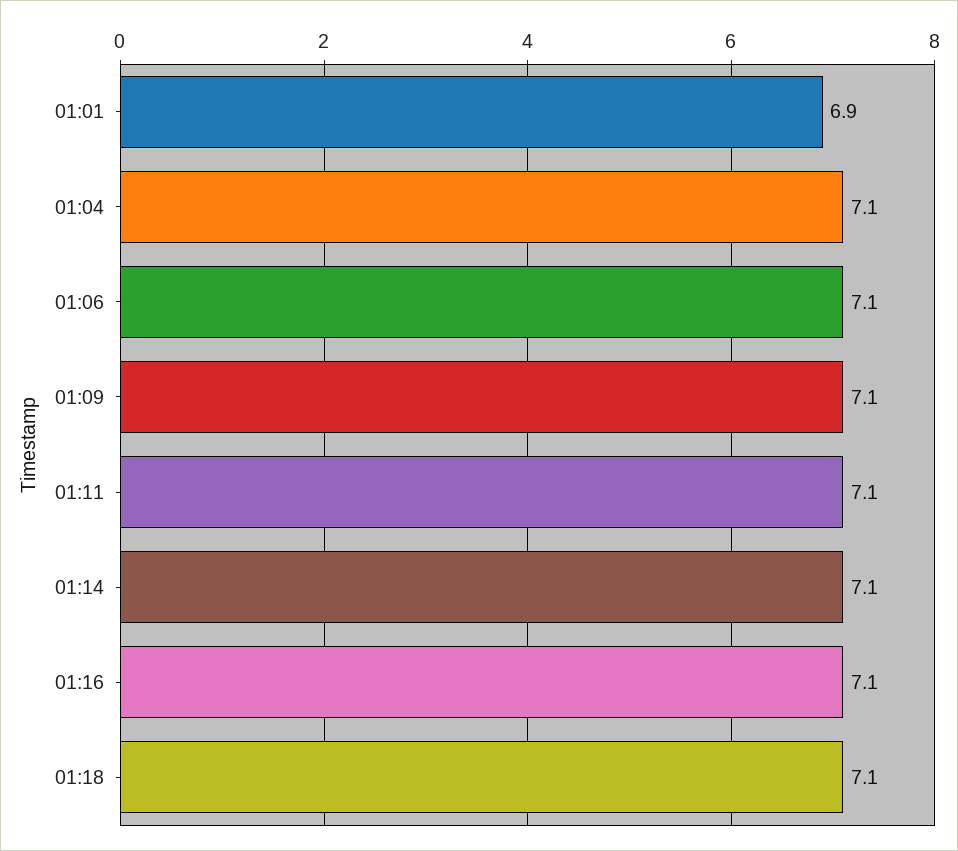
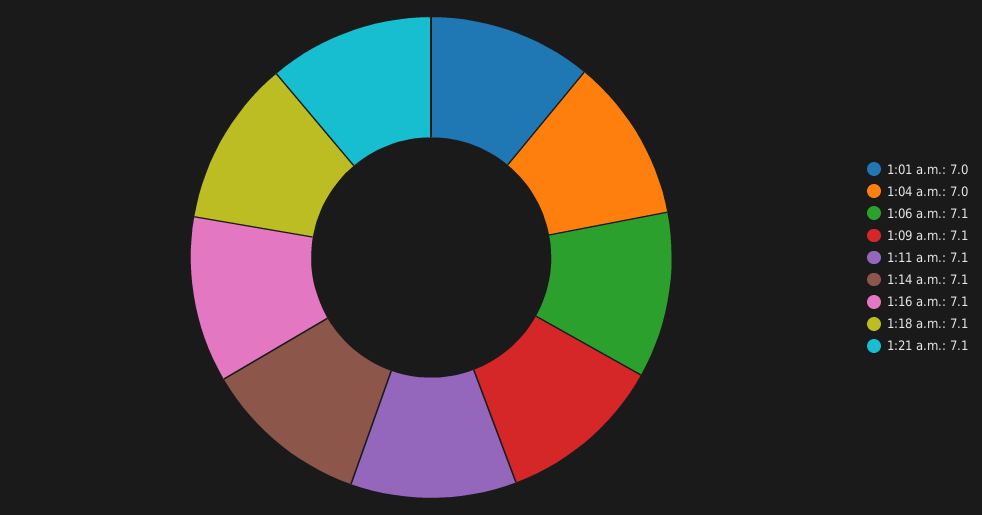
01:01: 6.9 -> 7
01:04: 7.1 -> 7
1:21 a.m.: none -> 7.1

